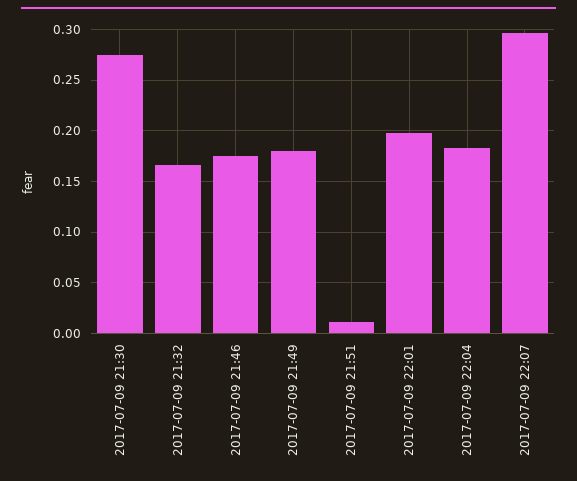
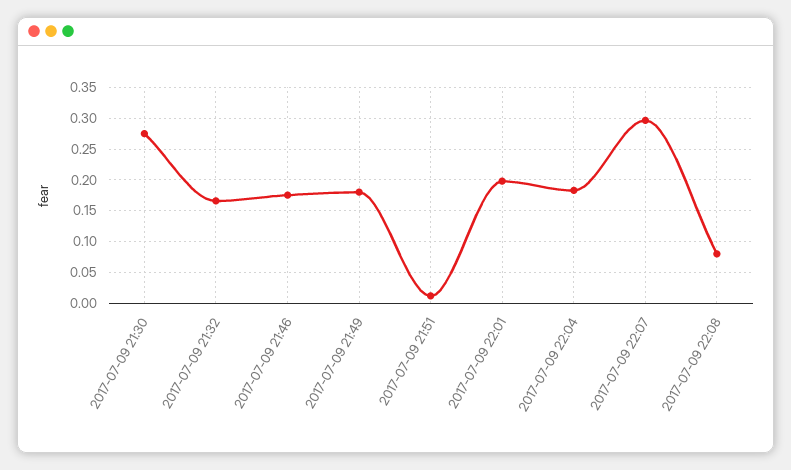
2017-07-09 22:08: none -> 0.08

